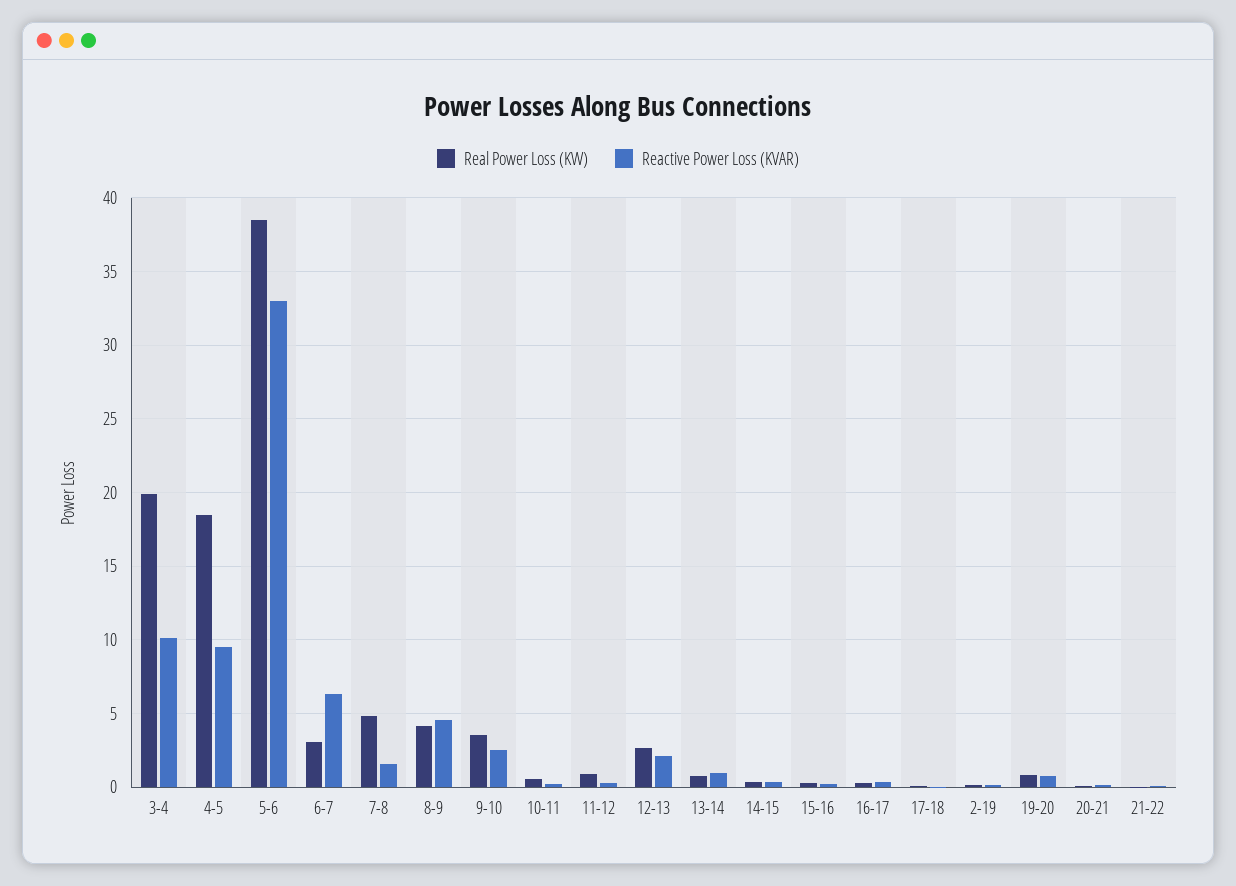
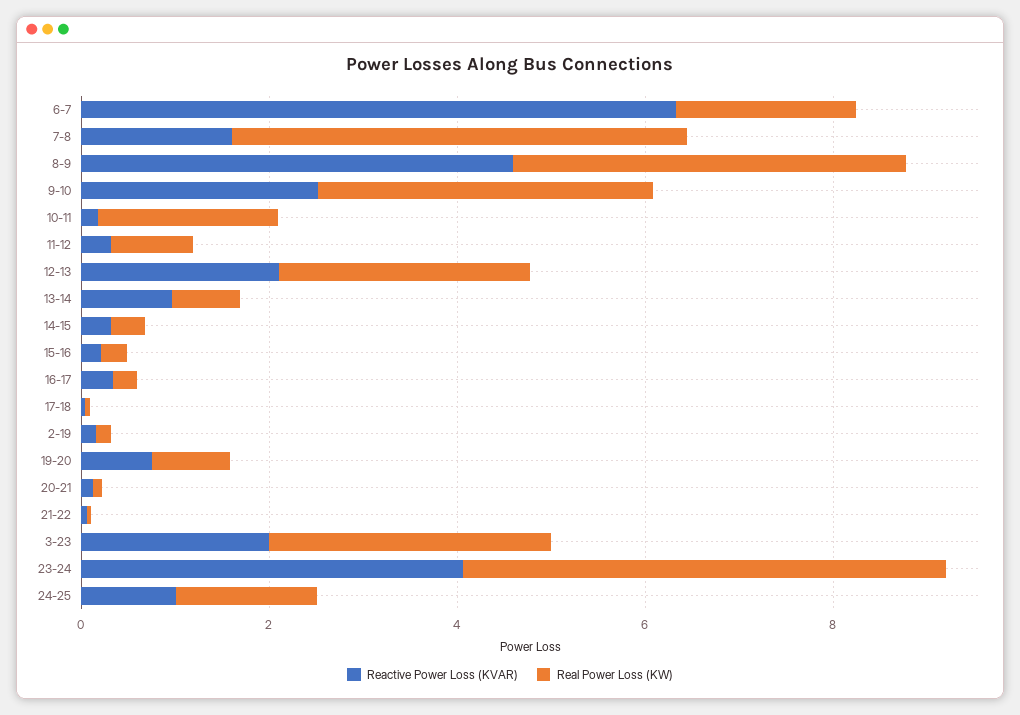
Real Power Loss (KW), 3-4: 20 -> none
Reactive Power Loss (KVAR), 3-4: 10 -> none
Real Power Loss (KW), 4-5: 18.5 -> none
Reactive Power Loss (KVAR), 4-5: 9.5 -> none
Real Power Loss (KW), 5-6: 38.5 -> none
Reactive Power Loss (KVAR), 5-6: 33 -> none
Real Power Loss (KW), 6-7: 3 -> 2
Real Power Loss (KW), 10-11: 0.5 -> 2
Reactive Power Loss (KVAR), 3-23: none -> 2
Real Power Loss (KW), 3-23: none -> 3
Reactive Power Loss (KVAR), 23-24: none -> 4
Real Power Loss (KW), 23-24: none -> 5
Reactive Power Loss (KVAR), 24-25: none -> 1
Real Power Loss (KW), 24-25: none -> 1.5

